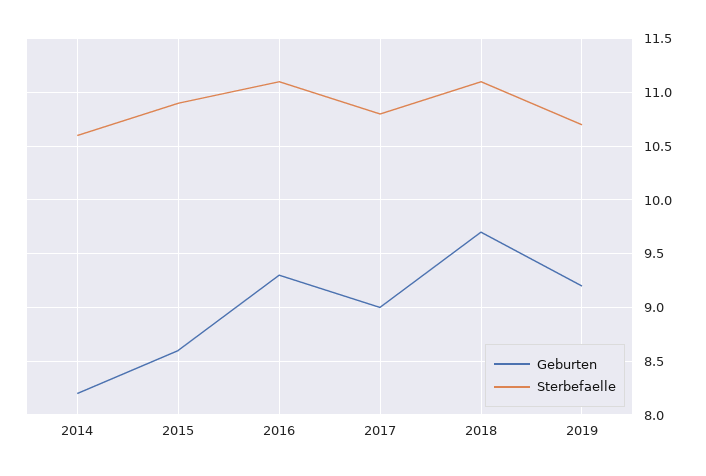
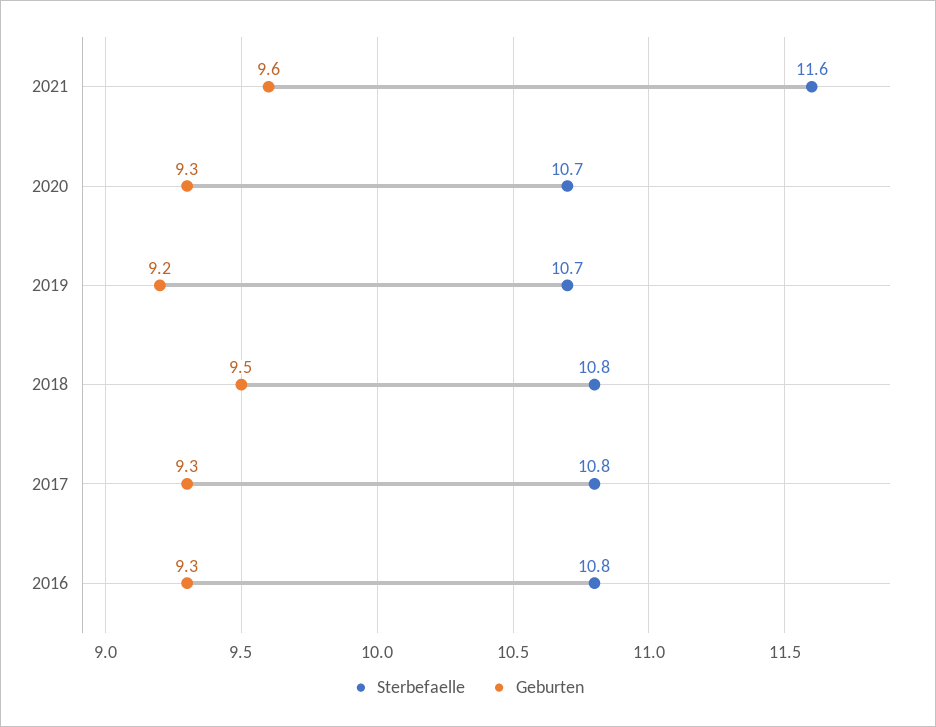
Geburten, 2014: 8.2 -> none
Sterbefaelle, 2014: 10.6 -> none
Geburten, 2015: 8.6 -> none
Sterbefaelle, 2015: 10.9 -> none
Sterbefaelle, 2016: 11.1 -> 10.8
Geburten, 2017: 9 -> 9.3
Geburten, 2018: 9.7 -> 9.5
Sterbefaelle, 2018: 11.1 -> 10.8
Sterbefaelle, 2021: none -> 11.6
Geburten, 2021: none -> 9.6
Sterbefaelle, 2020: none -> 10.7
Geburten, 2020: none -> 9.3

